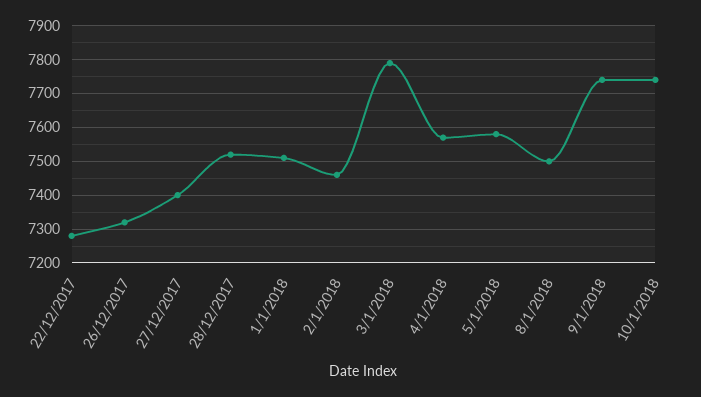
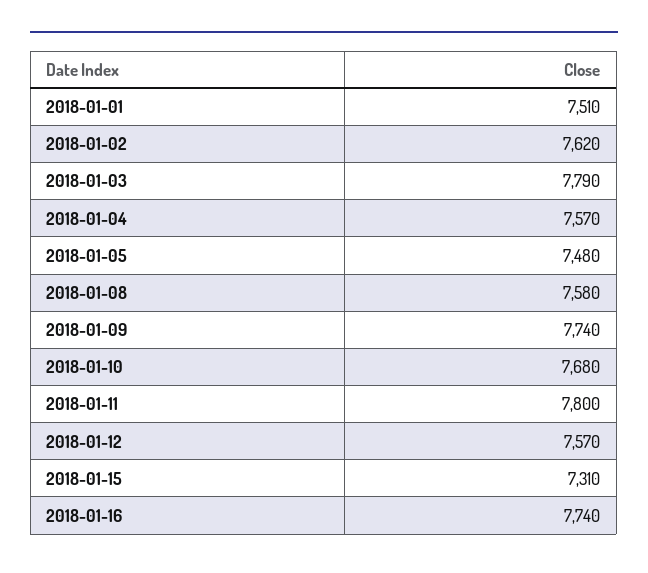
22/12/2017: 7280 -> none
26/12/2017: 7320 -> none
27/12/2017: 7400 -> none
28/12/2017: 7520 -> none
2/1/2018: 7460 -> 7620
5/1/2018: 7580 -> 7480
8/1/2018: 7500 -> 7580
10/1/2018: 7740 -> 7680
2018-01-11: none -> 7800
2018-01-12: none -> 7570
2018-01-15: none -> 7310
2018-01-16: none -> 7740

